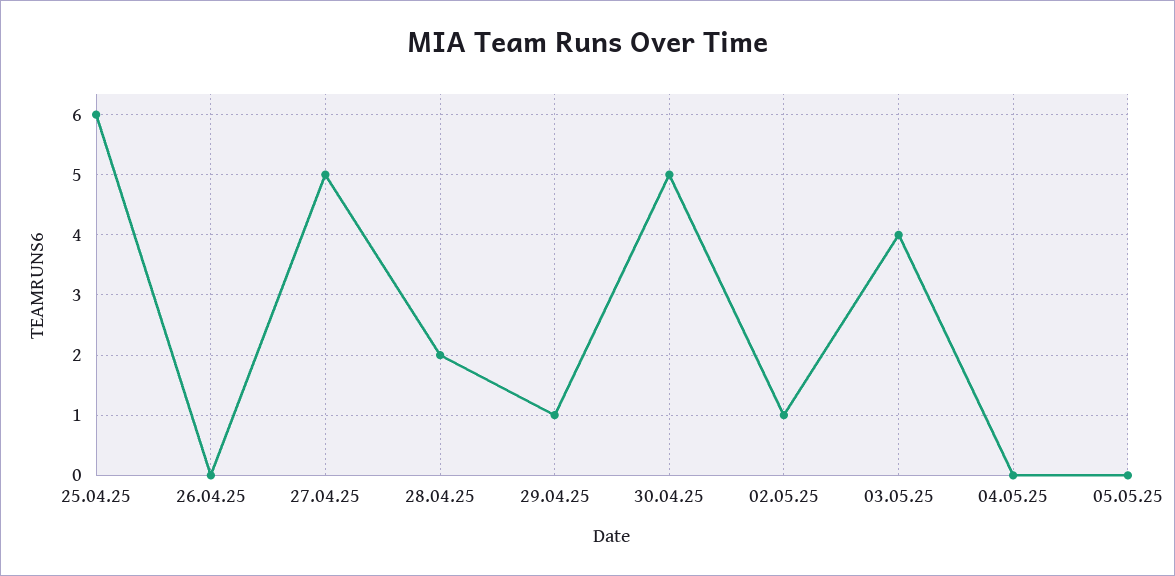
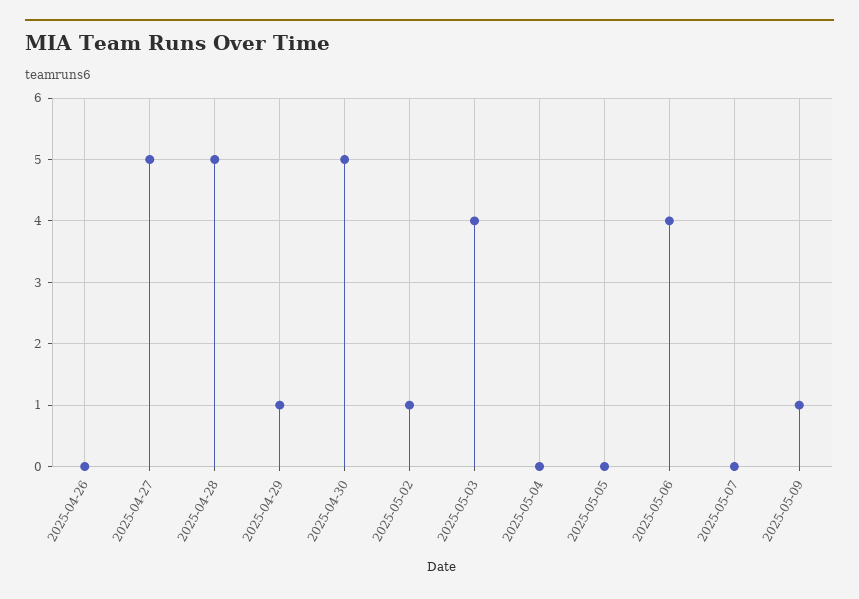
25.04.25: 6 -> none
28.04.25: 2 -> 5
2025-05-06: none -> 4
2025-05-07: none -> 0
2025-05-09: none -> 1

